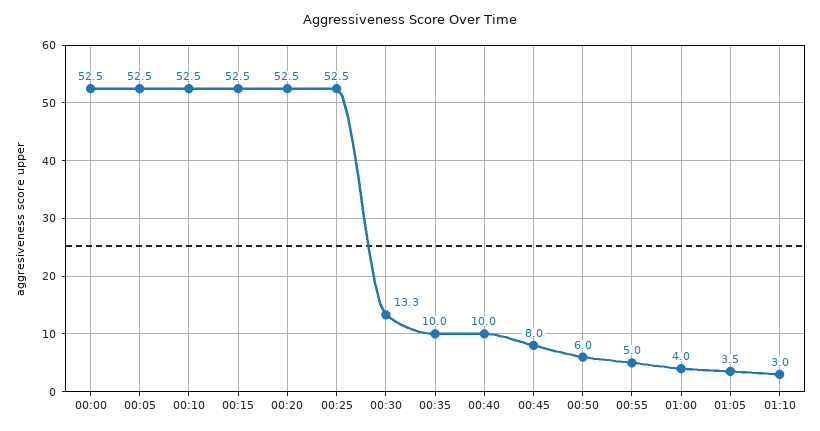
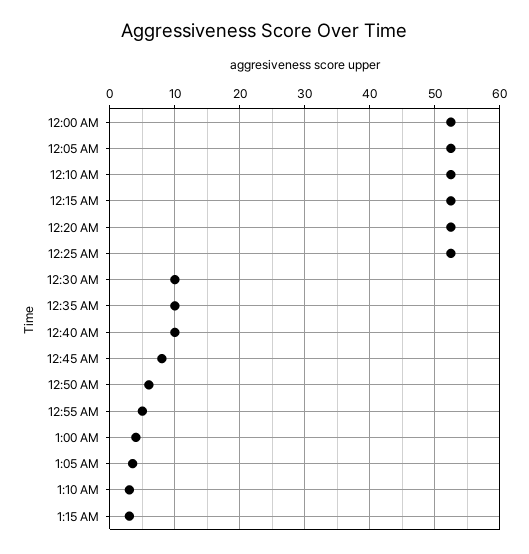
00:30: 13.3 -> 10
1:15 AM: none -> 3

